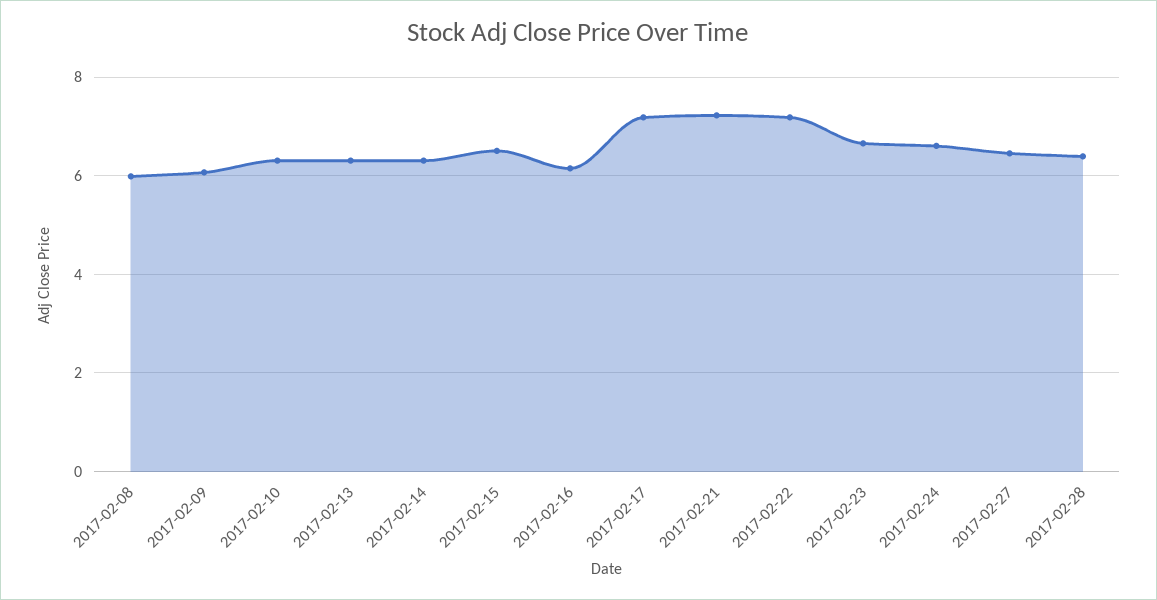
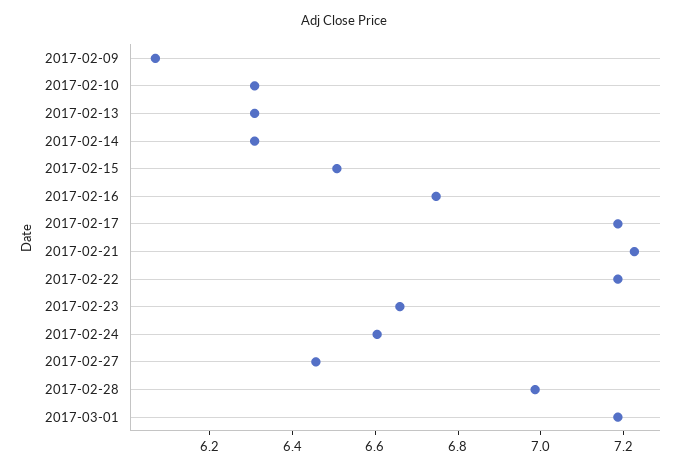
2017-02-08: 6 -> none
2017-02-16: 6.2 -> 6.75
2017-02-28: 6.4 -> 7
2017-03-01: none -> 7.2

